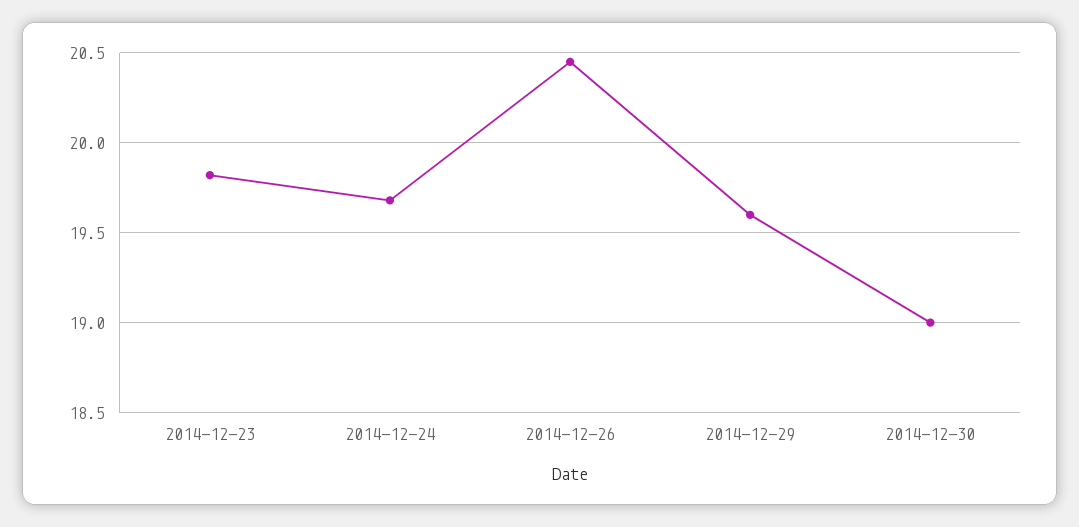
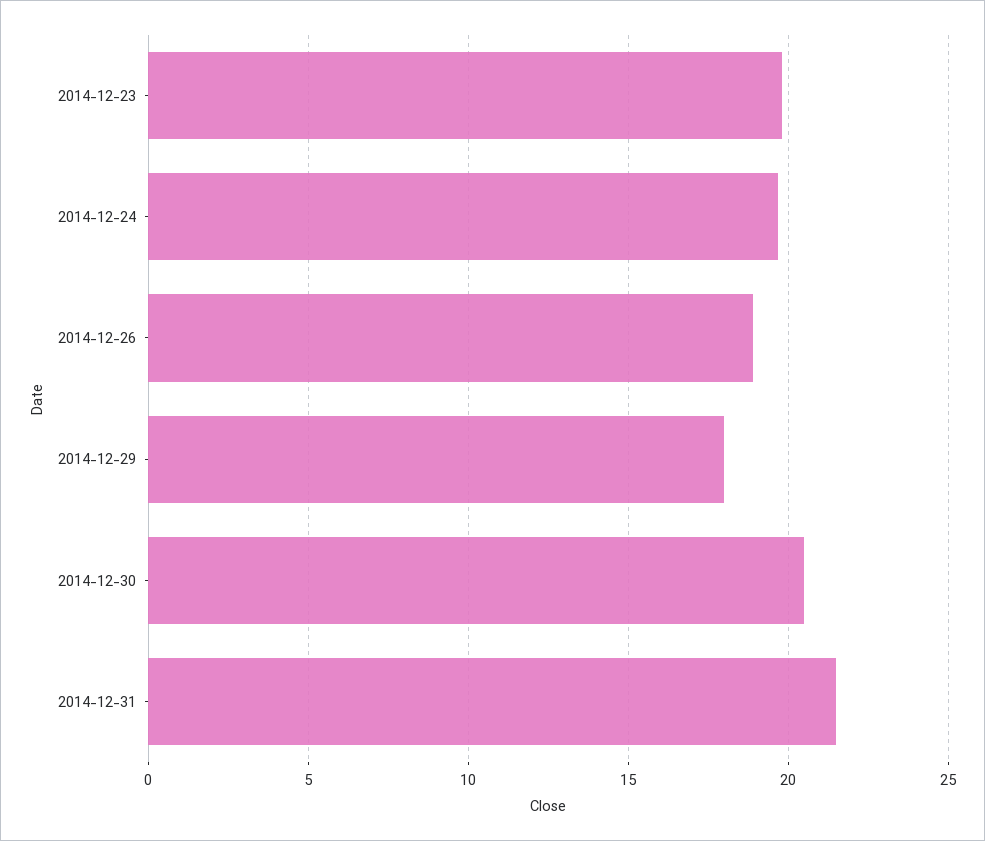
2014-12-26: 20.45 -> 19
2014-12-29: 19.6 -> 18
2014-12-30: 19 -> 20.5
2014-12-31: none -> 21.5

